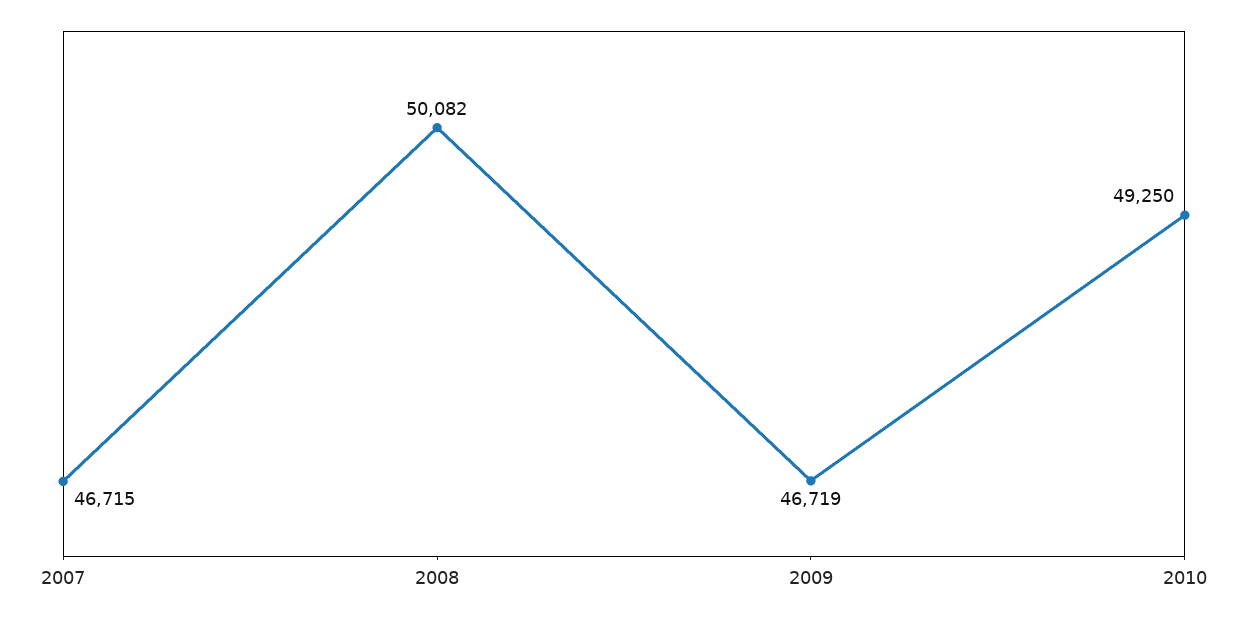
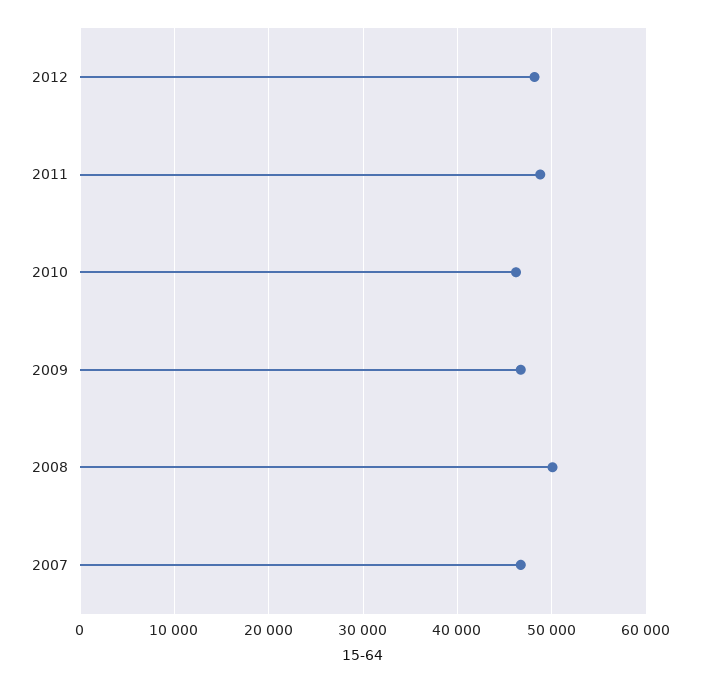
2010: 49250 -> 46000
2012: none -> 48000
2011: none -> 49000

